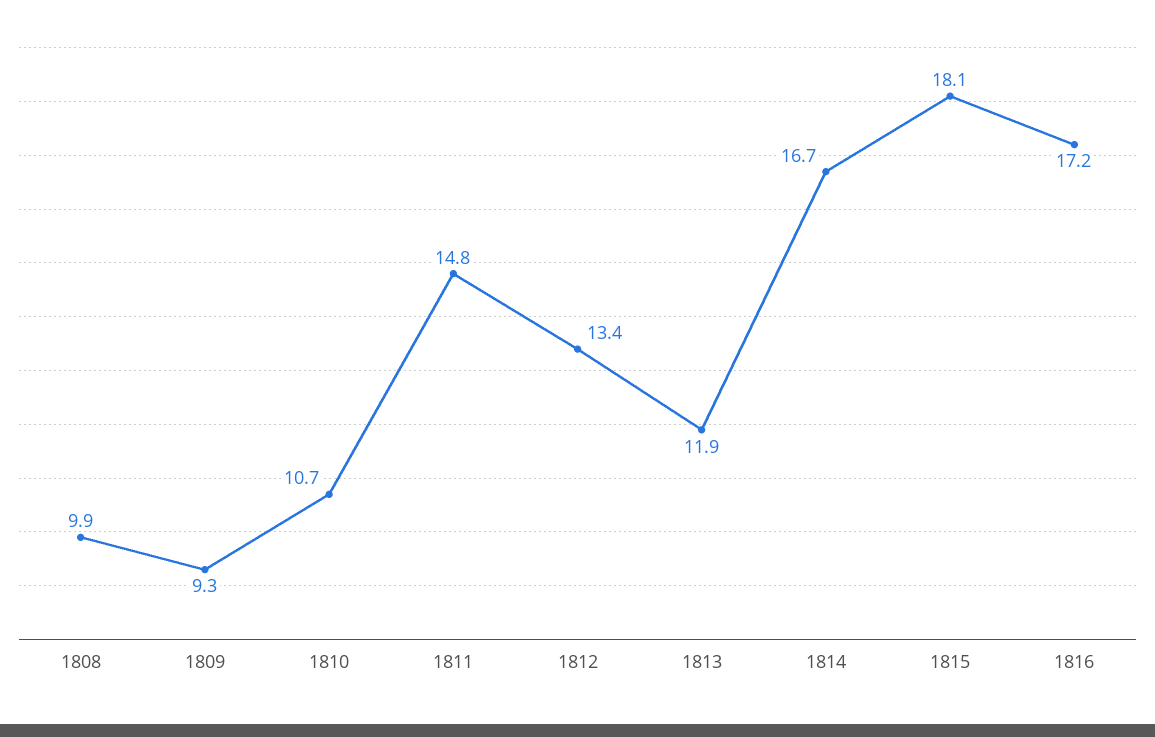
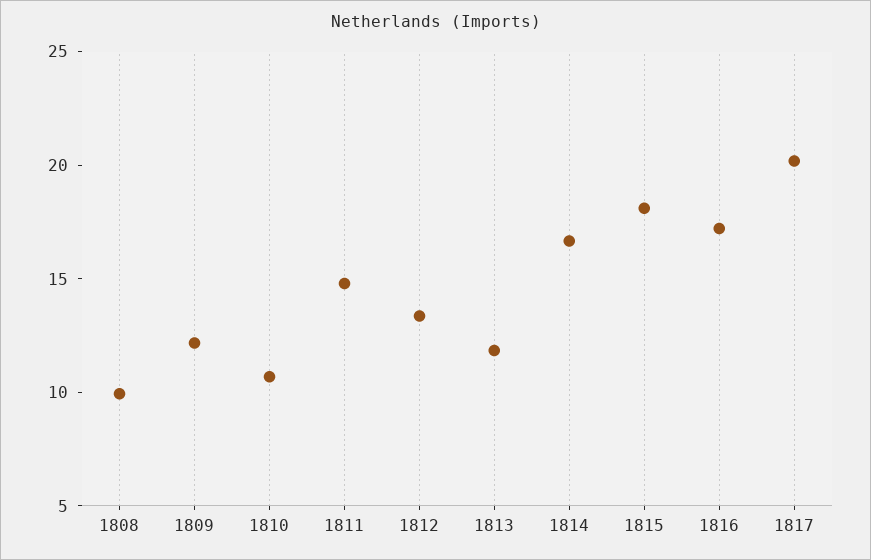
1809: 9.3 -> 12
1817: none -> 20

